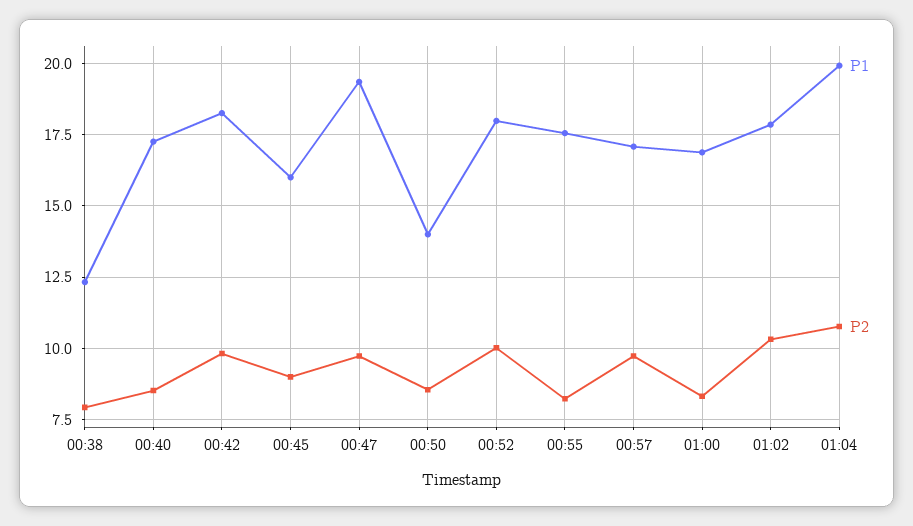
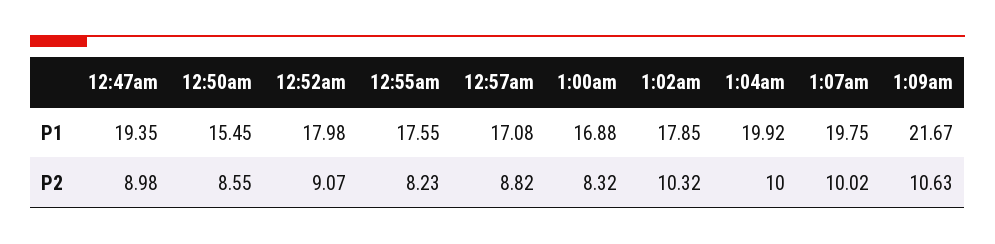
P1, 00:38: 12.25 -> none
P2, 00:38: 8 -> none
P1, 00:40: 17.25 -> none
P2, 00:40: 8.5 -> none
P1, 00:42: 18.25 -> none
P2, 00:42: 9.75 -> none
P1, 00:45: 16 -> none
P2, 00:45: 9 -> none
P2, 00:47: 9.75 -> 8.98
P1, 00:50: 14 -> 15.45
P2, 00:52: 10 -> 9.07
P2, 00:57: 9.75 -> 8.82
P2, 01:04: 10.75 -> 10
P1, 1:07am: none -> 19.75
P1, 1:09am: none -> 21.67
P2, 1:07am: none -> 10.02
P2, 1:09am: none -> 10.63

